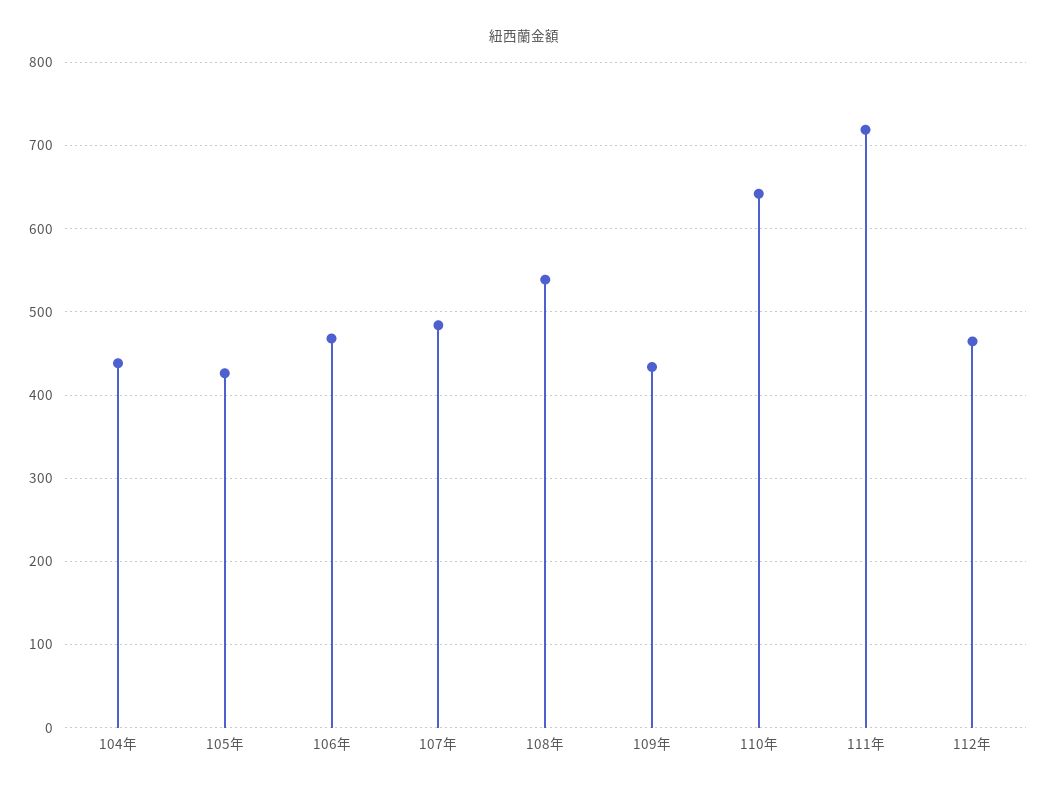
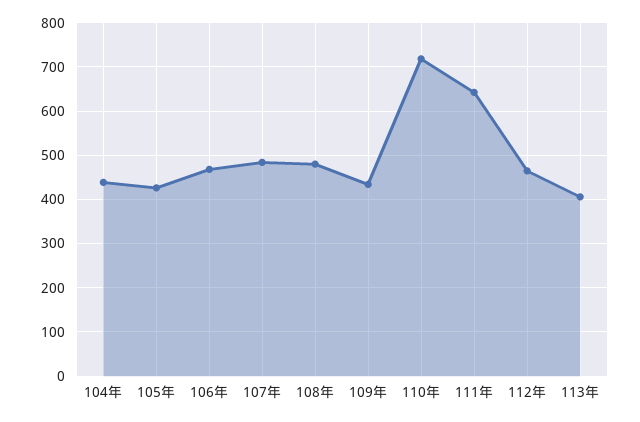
108年: 540 -> 480
110年: 640 -> 720
111年: 720 -> 640
113年: none -> 400

